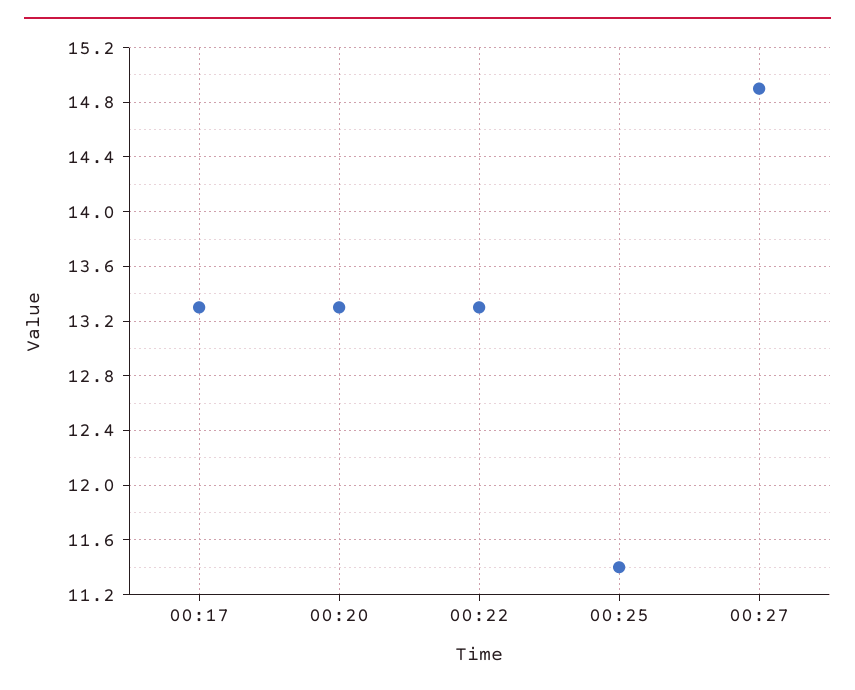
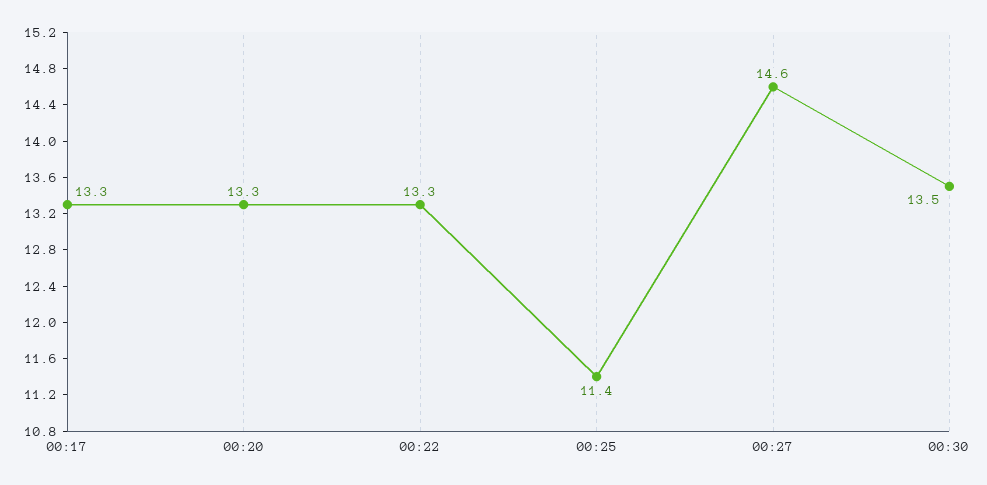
00:27: 14.9 -> 14.6
00:30: none -> 13.5

